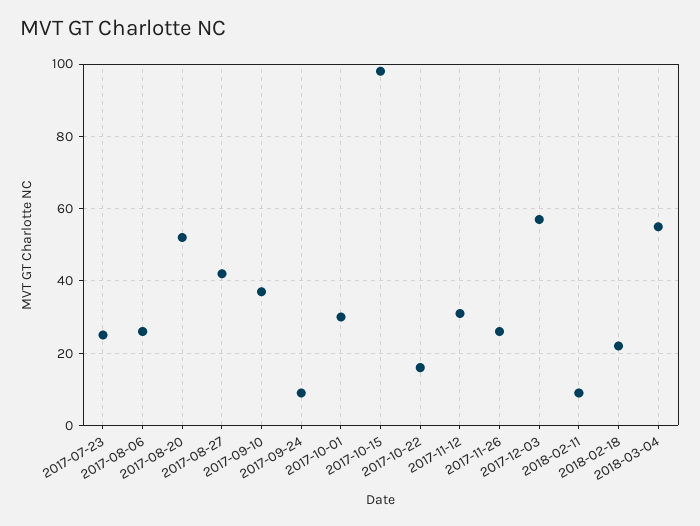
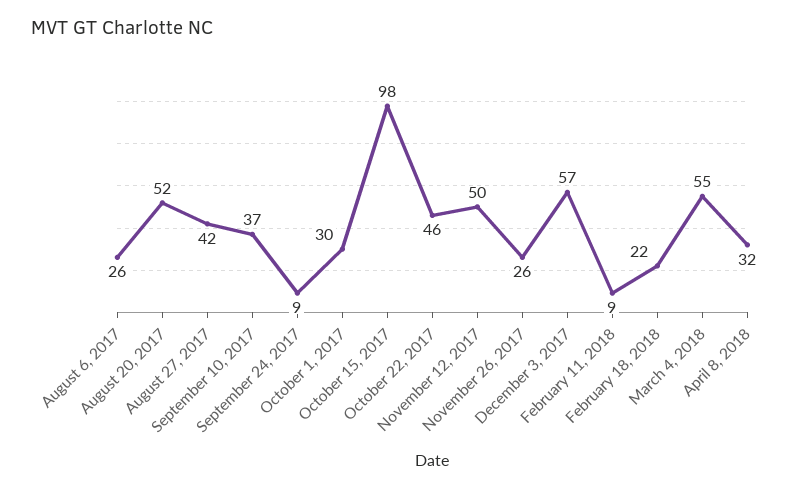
2017-07-23: 25 -> none
2017-10-22: 15 -> 46
2017-11-12: 30 -> 50
April 8, 2018: none -> 32

